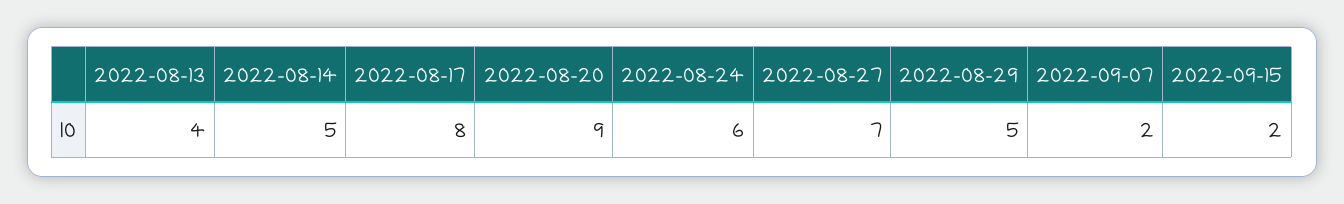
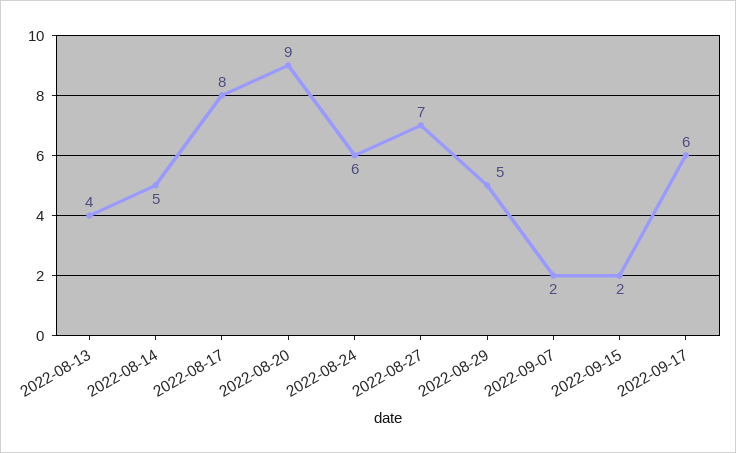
2022-09-17: none -> 6

